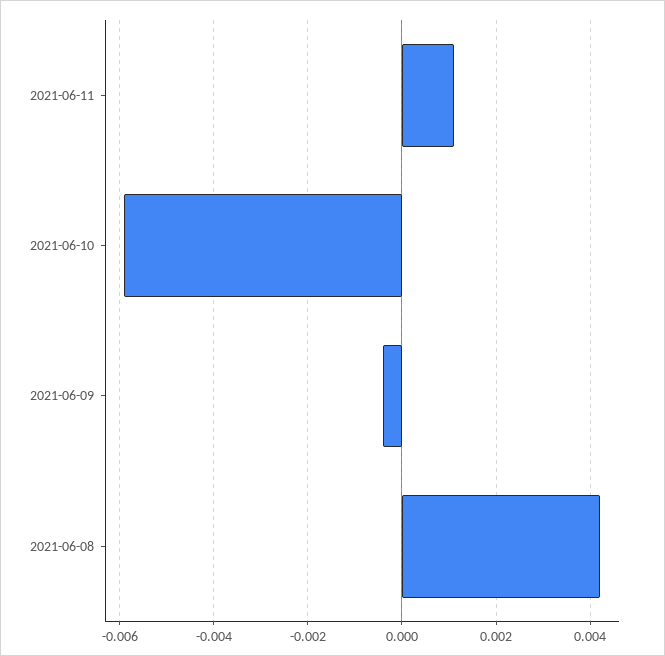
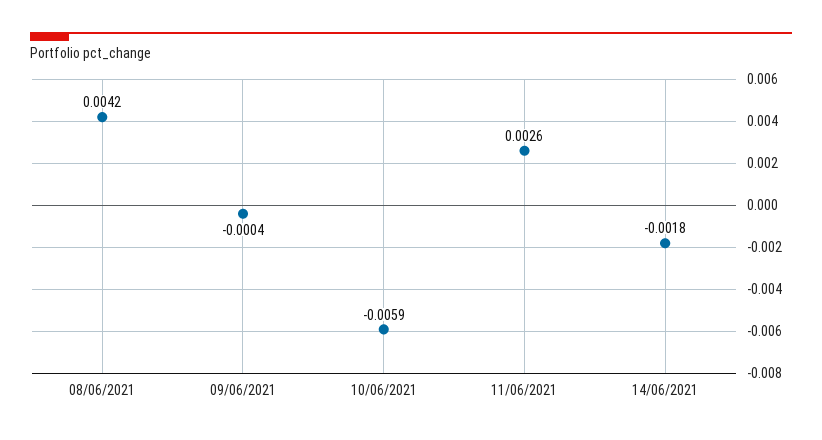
2021-06-11: 0.001 -> 0.0026
14/06/2021: none -> -0.0018

